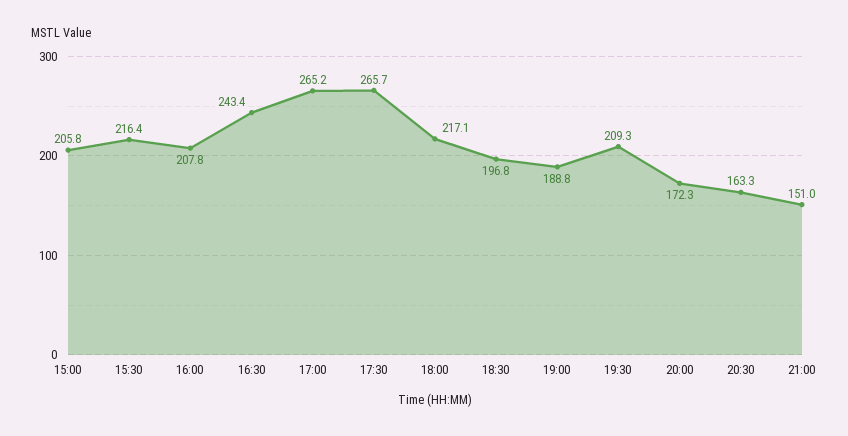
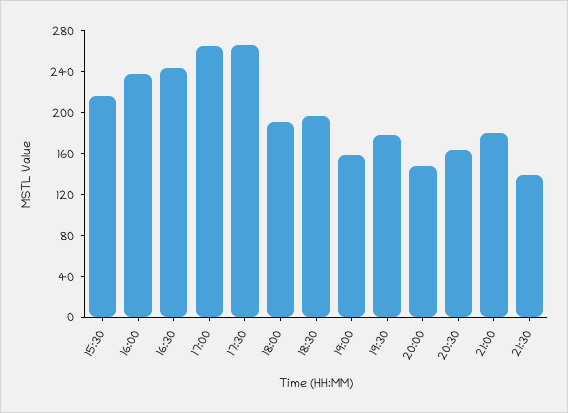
15:00: 205.8 -> none
16:00: 207.8 -> 240
18:00: 217.1 -> 190
19:00: 188.8 -> 160
19:30: 209.3 -> 180
20:00: 172.3 -> 150
21:00: 151 -> 180
21:30: none -> 140

